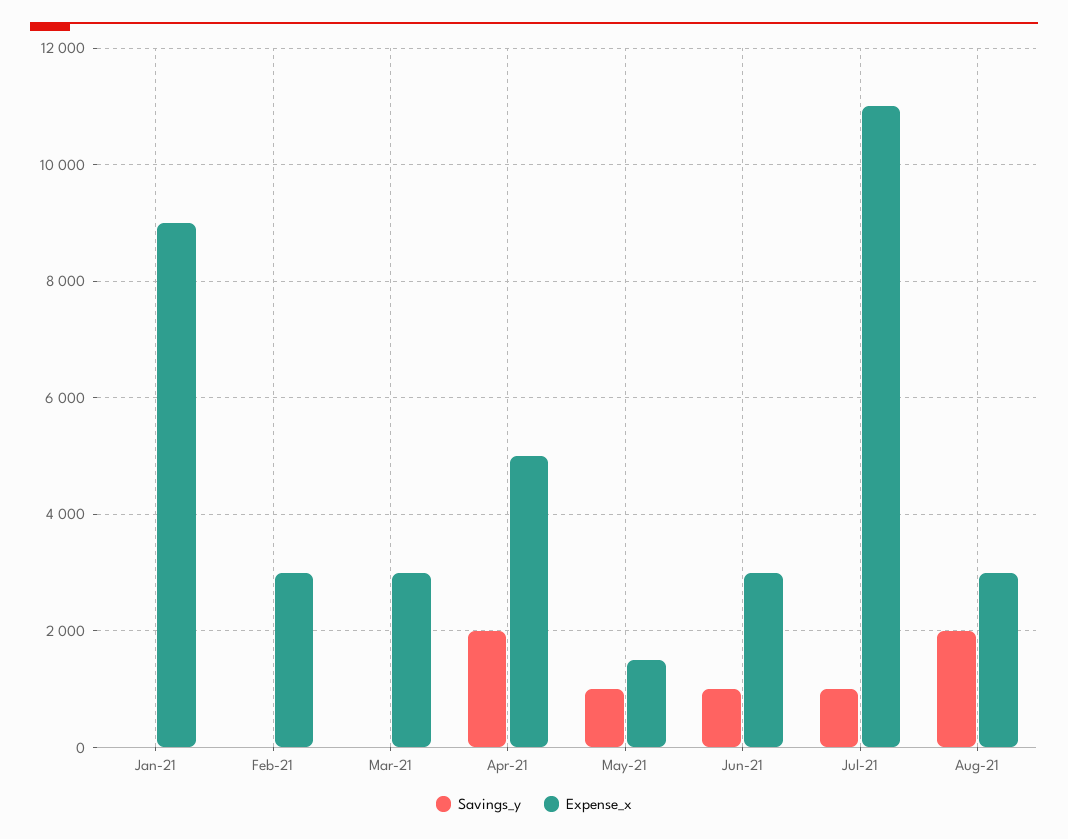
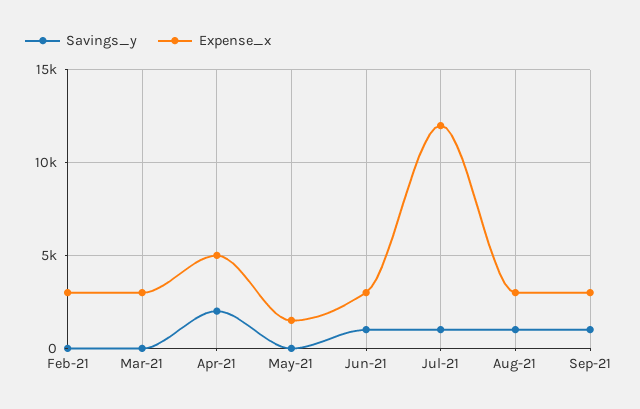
Savings_y, Jan-21: 0 -> none
Expense_x, Jan-21: 9000 -> none
Savings_y, May-21: 1000 -> 0
Expense_x, Jul-21: 11000 -> 12000
Savings_y, Aug-21: 2000 -> 1000
Savings_y, Sep-21: none -> 1000
Expense_x, Sep-21: none -> 3000

